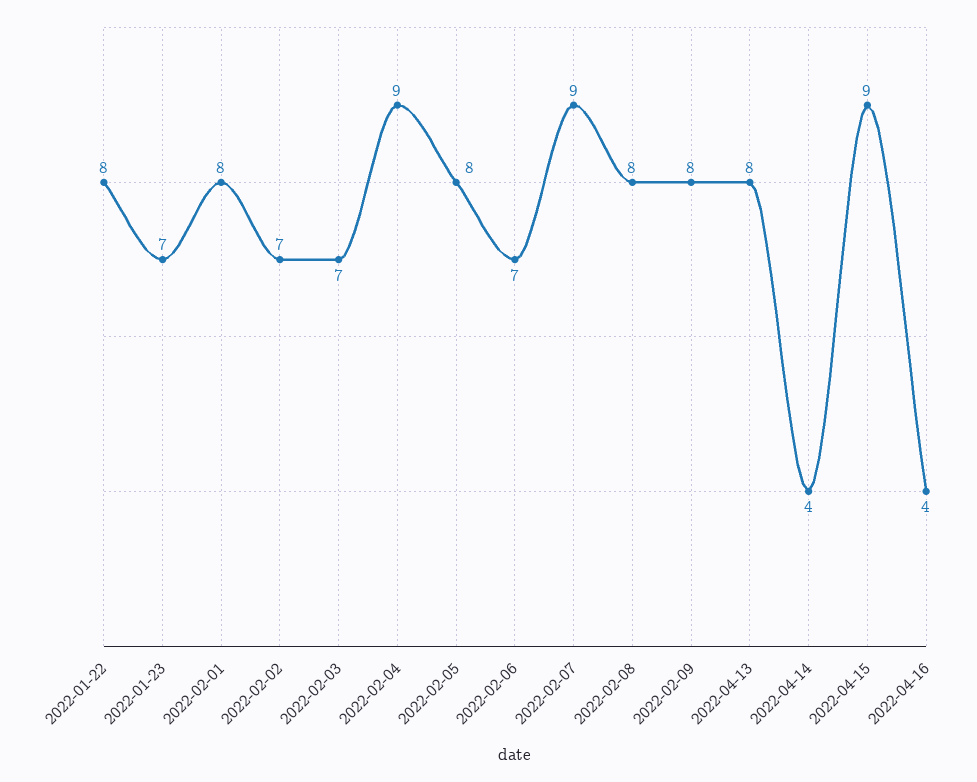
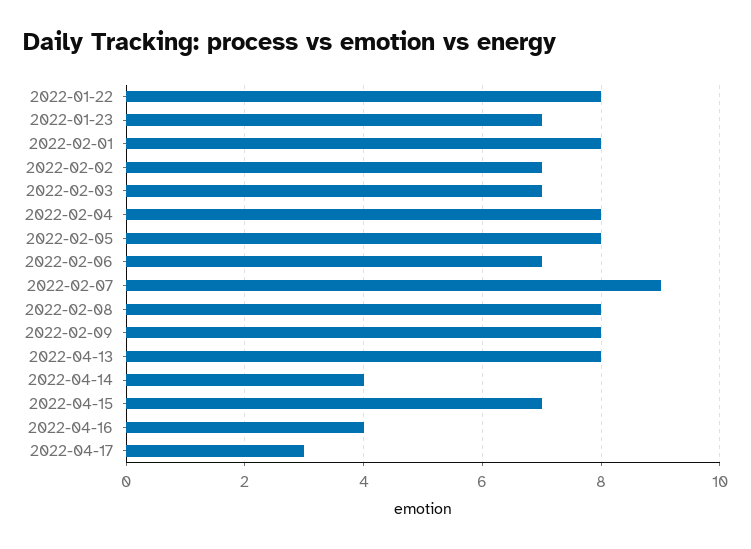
2022-02-04: 9 -> 8
2022-04-15: 9 -> 7
2022-04-17: none -> 3

